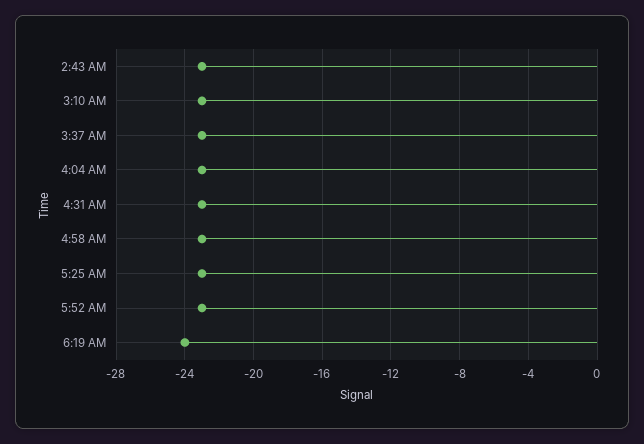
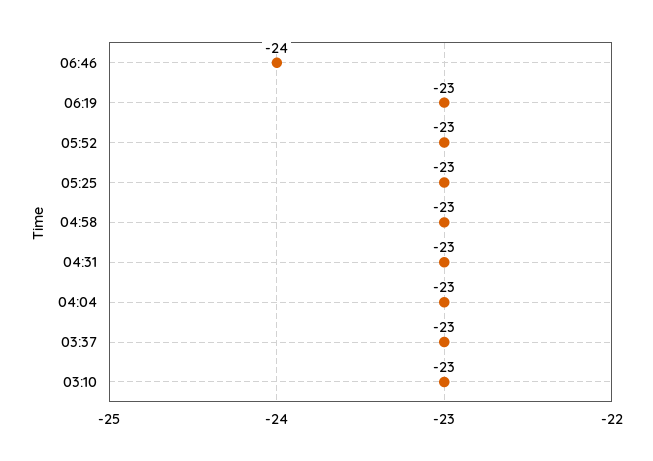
2:43 AM: -23 -> none
6:19 AM: -24 -> -23
06:46: none -> -24

